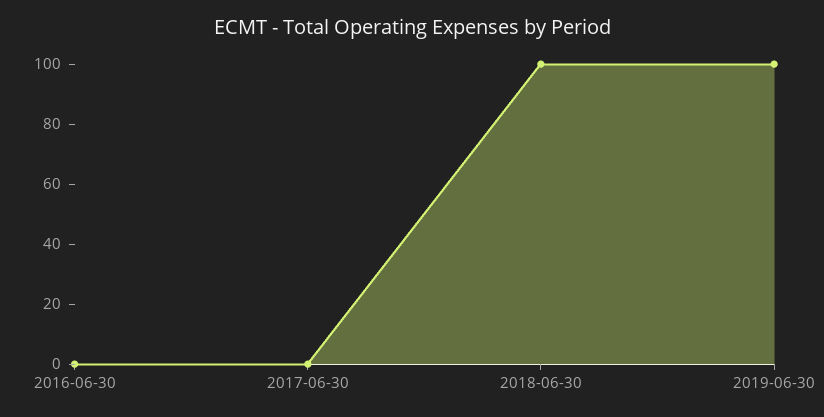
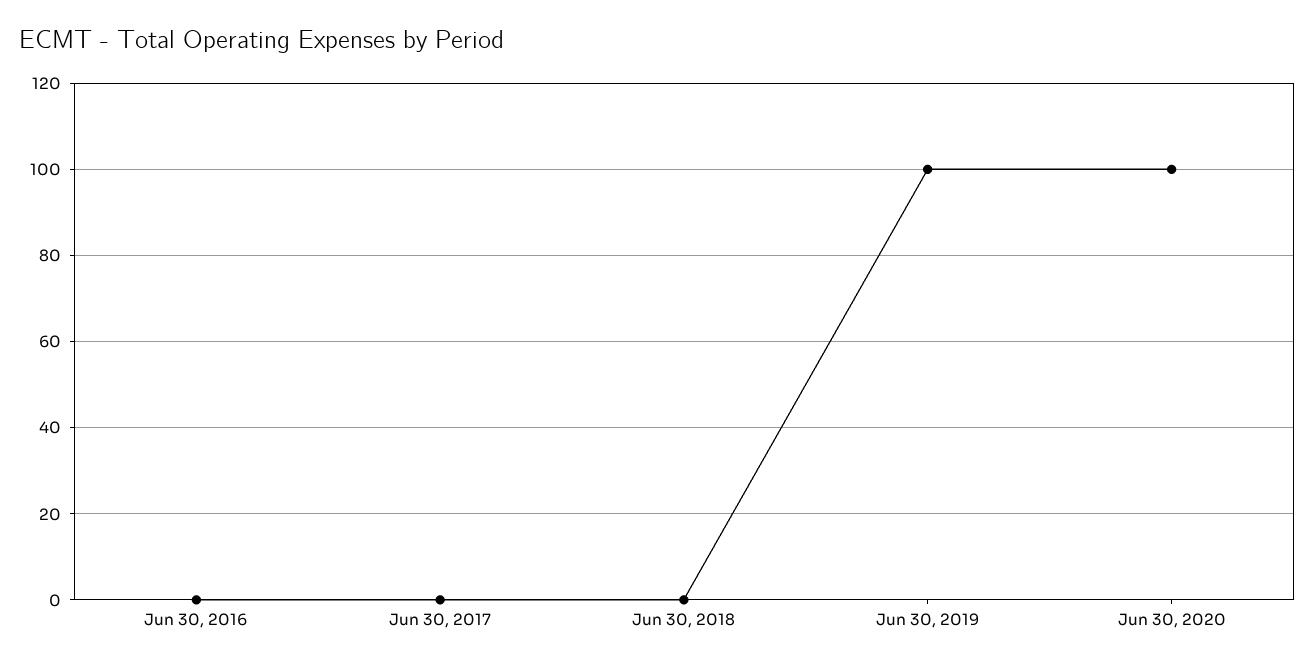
2018-06-30: 100 -> 0
Jun 30, 2020: none -> 100

